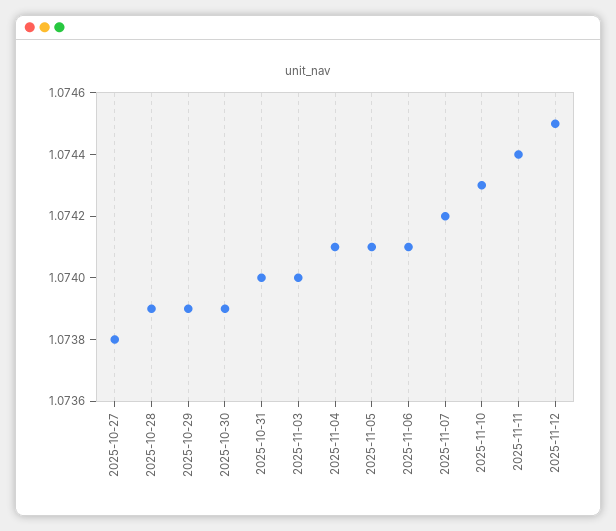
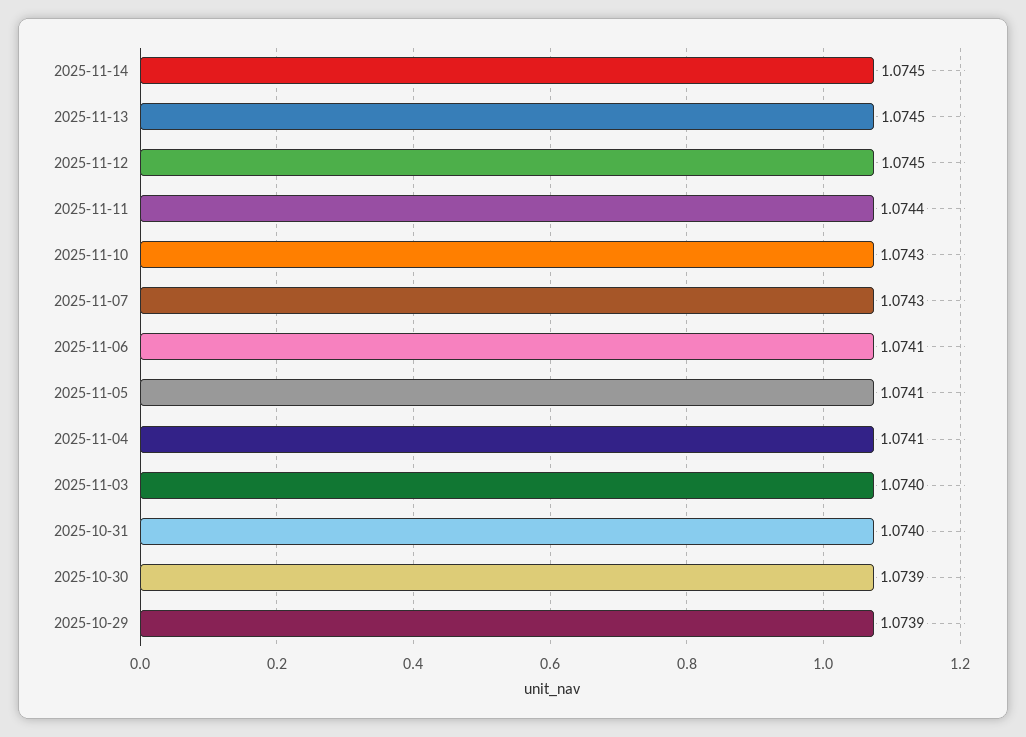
2025-10-27: 1.0738 -> none
2025-10-28: 1.0739 -> none
2025-11-07: 1.0742 -> 1.0743
2025-11-14: none -> 1.0745
2025-11-13: none -> 1.0745

